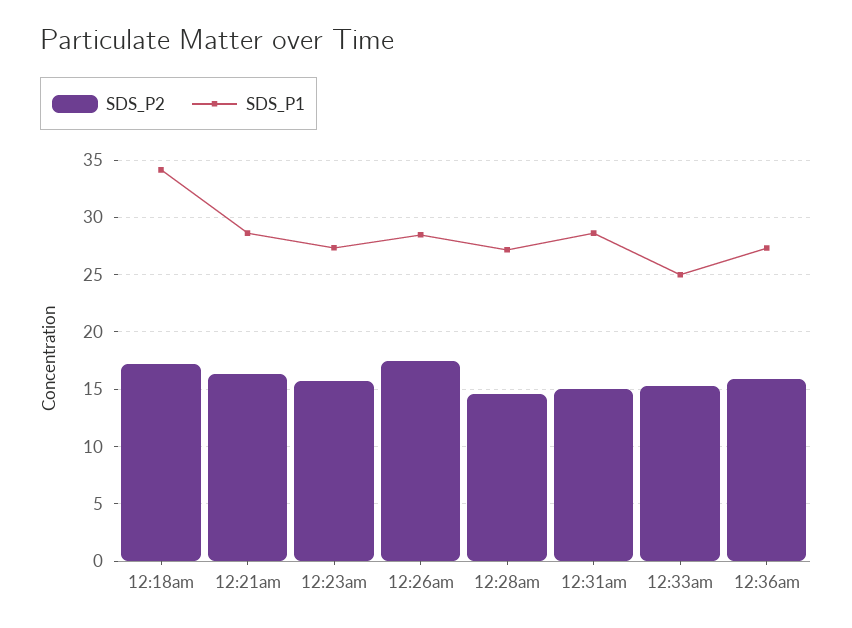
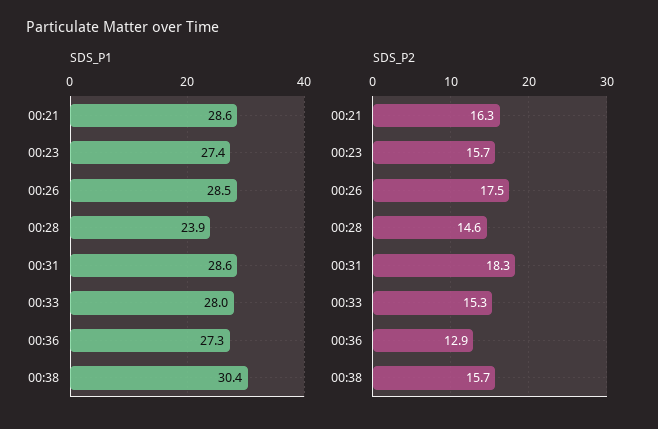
SDS_P2, 12:18am: 17 -> none
SDS_P1, 12:18am: 34 -> none
SDS_P1, 12:28am: 27 -> 23.9
SDS_P2, 12:31am: 15 -> 18.3
SDS_P1, 12:33am: 25 -> 28
SDS_P2, 12:36am: 16 -> 12.9
SDS_P1, 00:38: none -> 30.4
SDS_P2, 00:38: none -> 15.7

